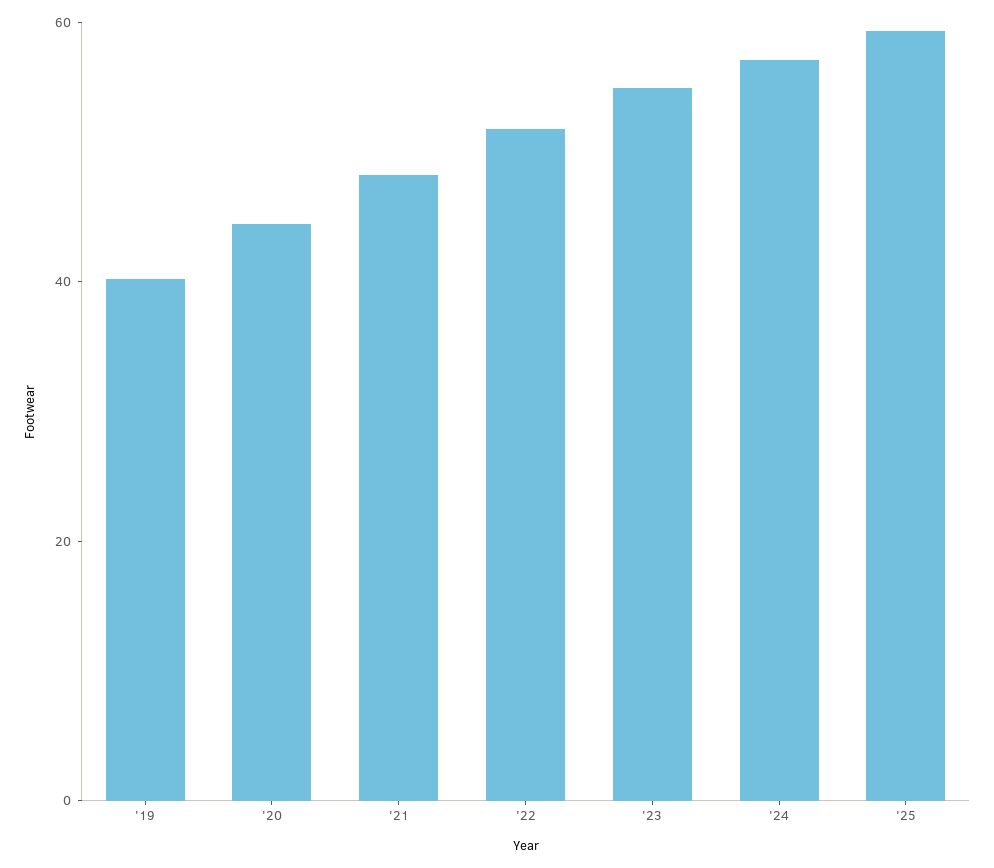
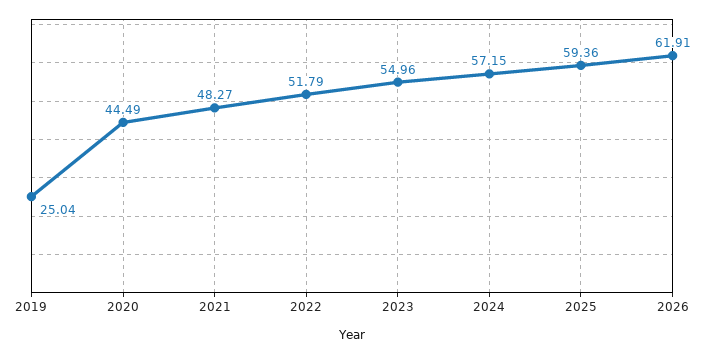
'19: 40 -> 25.04
2026: none -> 61.91

